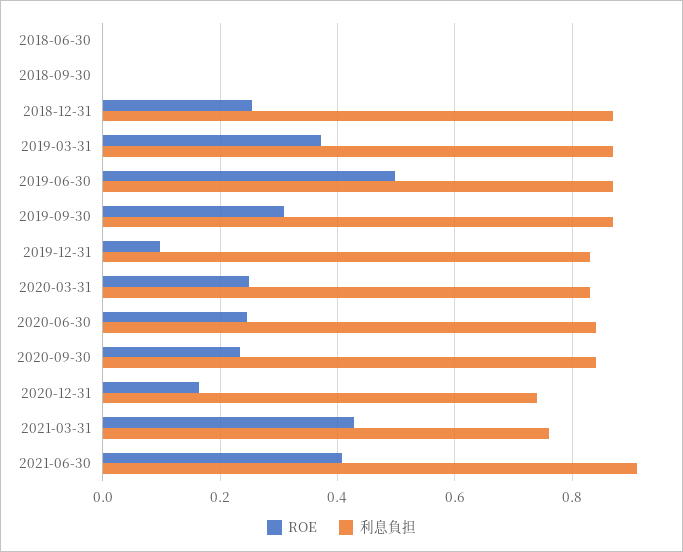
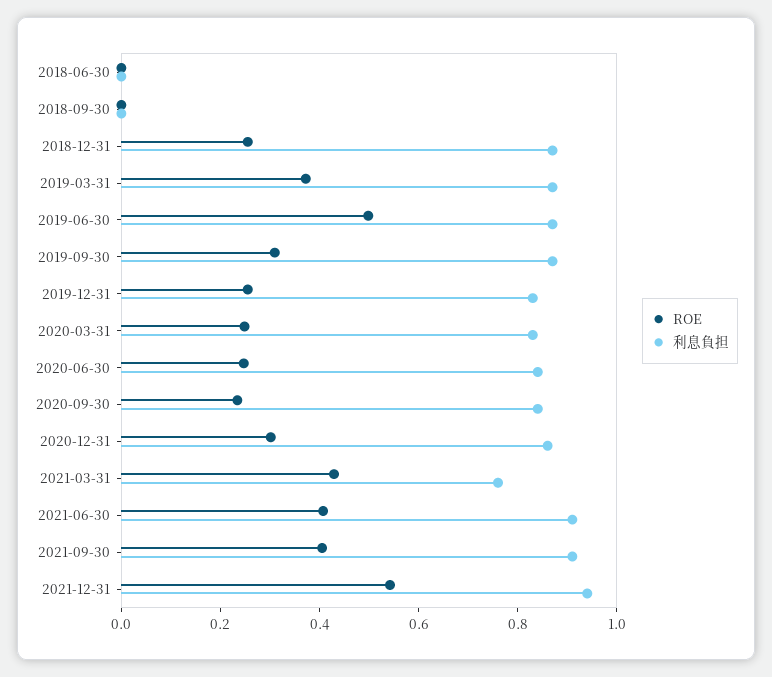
ROE, 2019-12-31: 0.1 -> 0.25
ROE, 2020-12-31: 0.16 -> 0.3
利息負担, 2020-12-31: 0.74 -> 0.85
ROE, 2021-09-30: none -> 0.4
利息負担, 2021-09-30: none -> 0.9
ROE, 2021-12-31: none -> 0.55
利息負担, 2021-12-31: none -> 0.95

